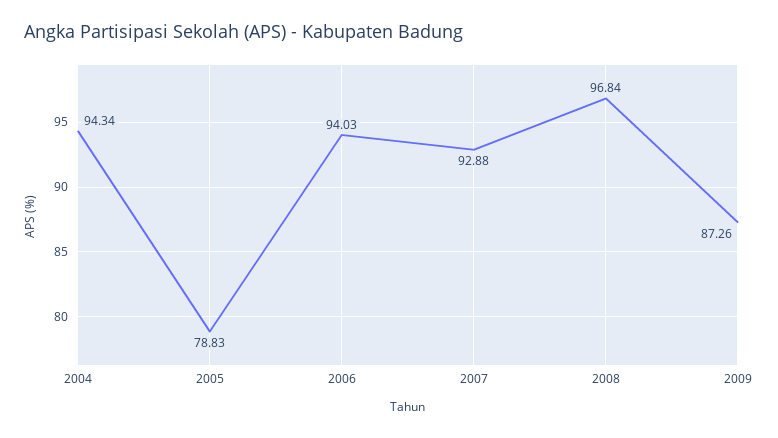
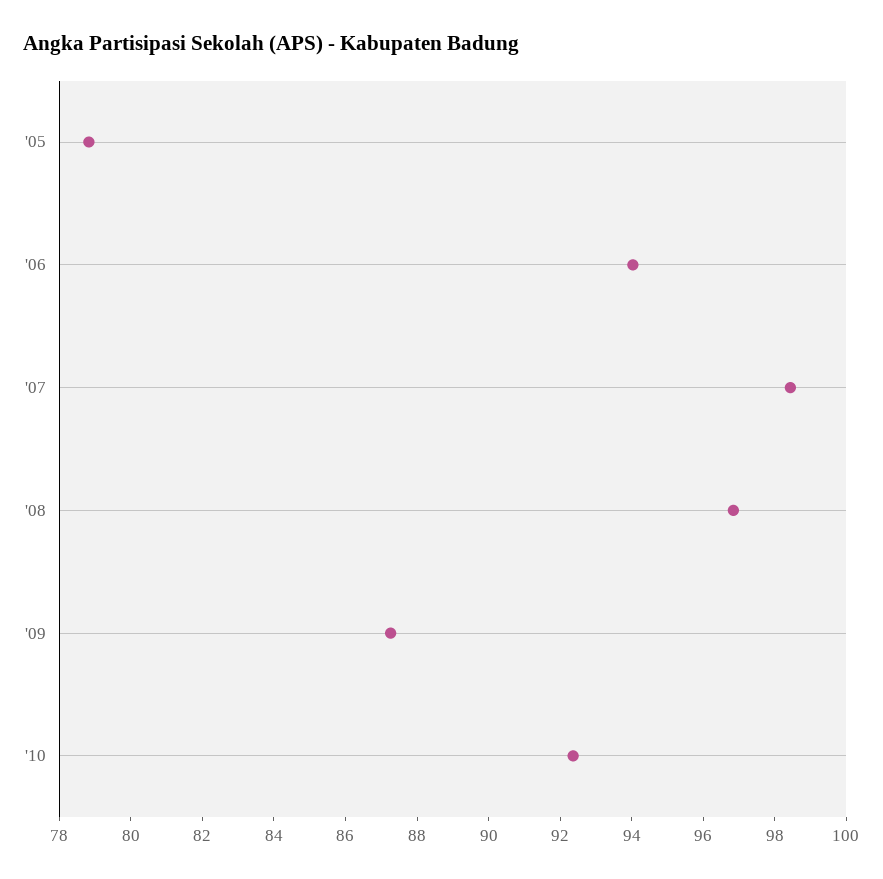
2004: 94.34 -> none
2007: 92.88 -> 98.5
'10: none -> 92.5

